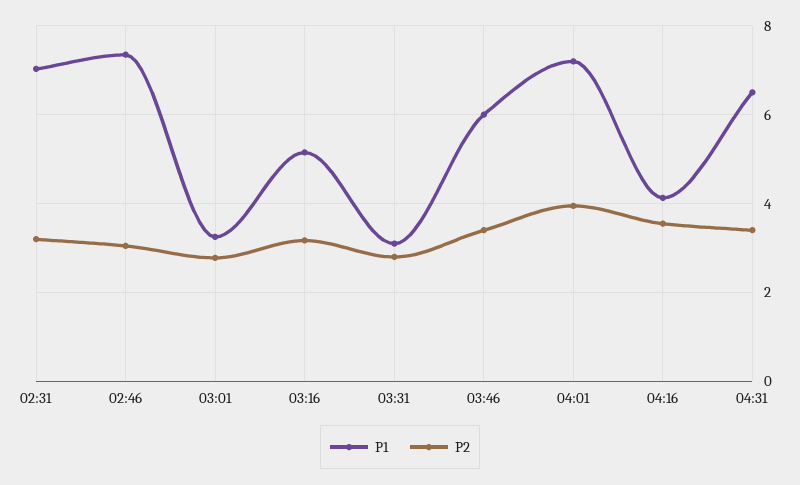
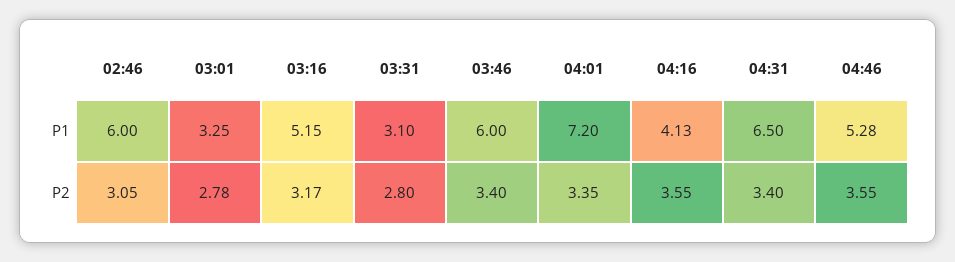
P1, 02:31: 7 -> none
P2, 02:31: 3.2 -> none
P1, 02:46: 7.4 -> 6
P2, 04:01: 4 -> 3.35
P1, 04:46: none -> 5.28
P2, 04:46: none -> 3.55

